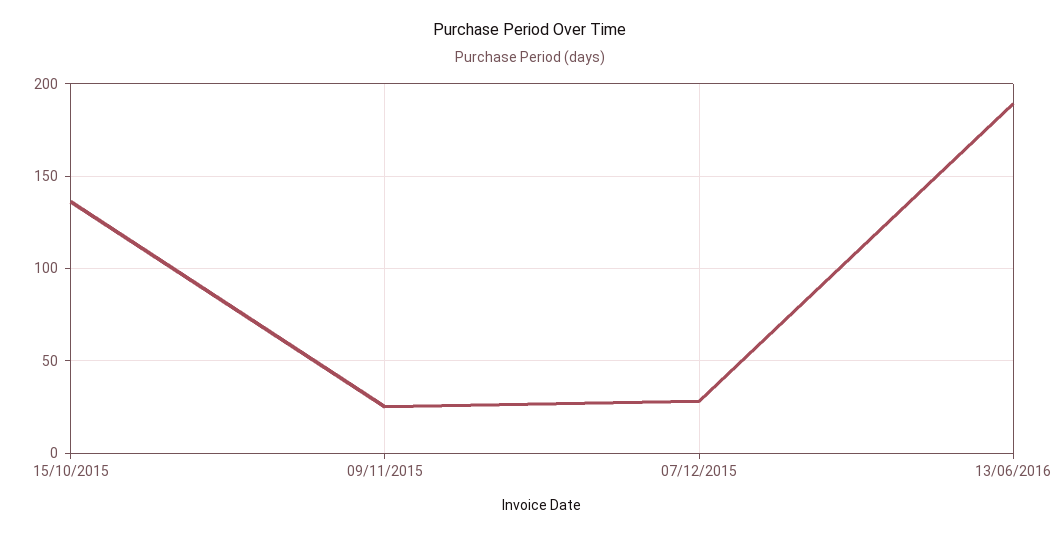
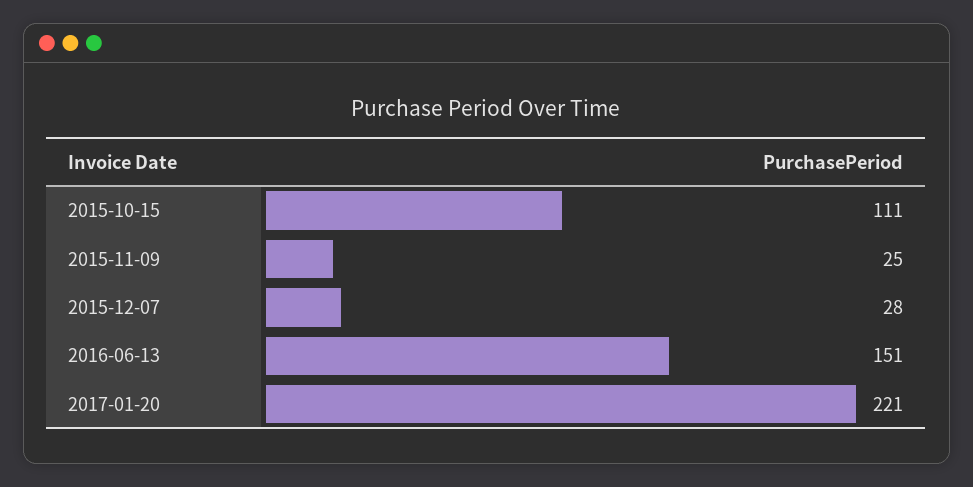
15/10/2015: 135 -> 111
13/06/2016: 190 -> 151
2017-01-20: none -> 221

